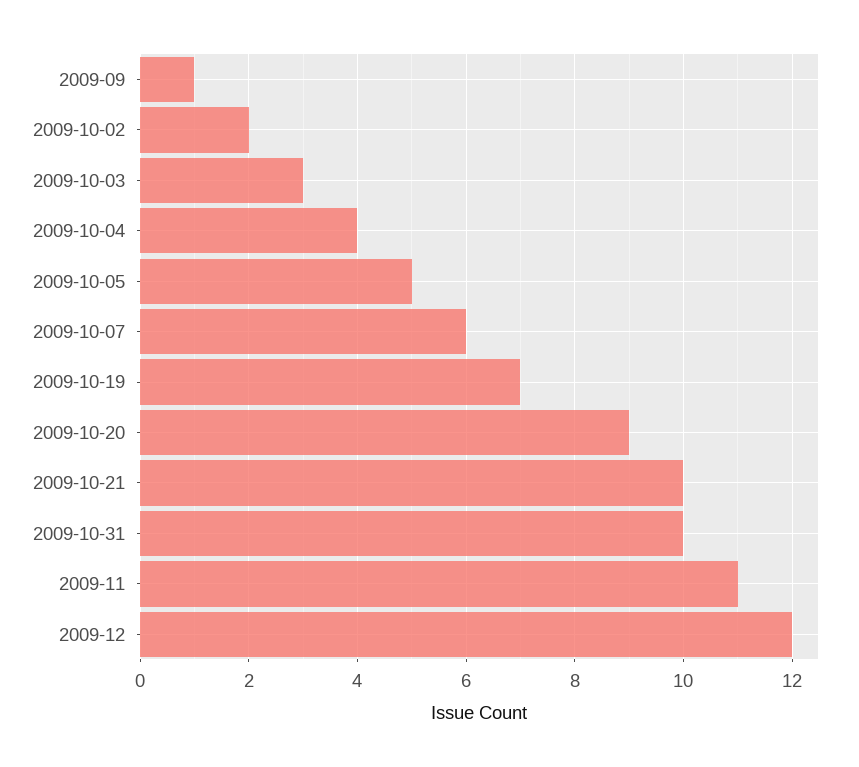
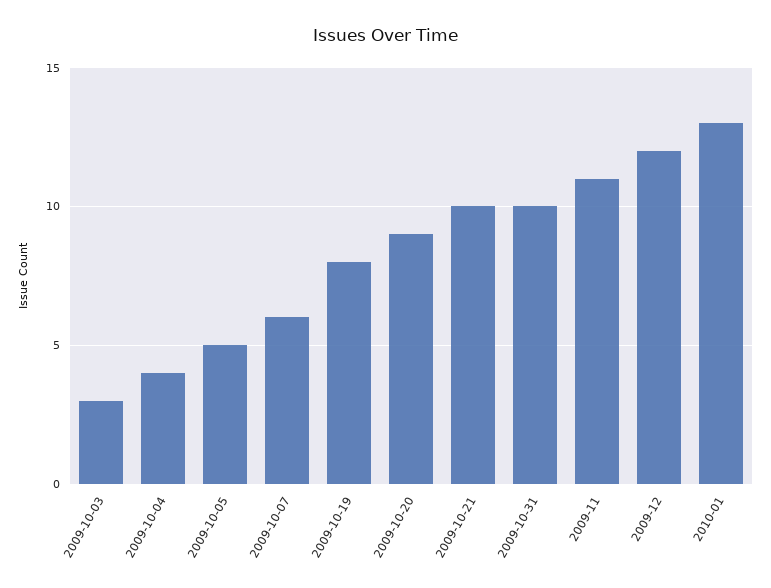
2009-09: 1 -> none
2009-10-02: 2 -> none
2009-10-19: 7 -> 8
2010-01: none -> 13

